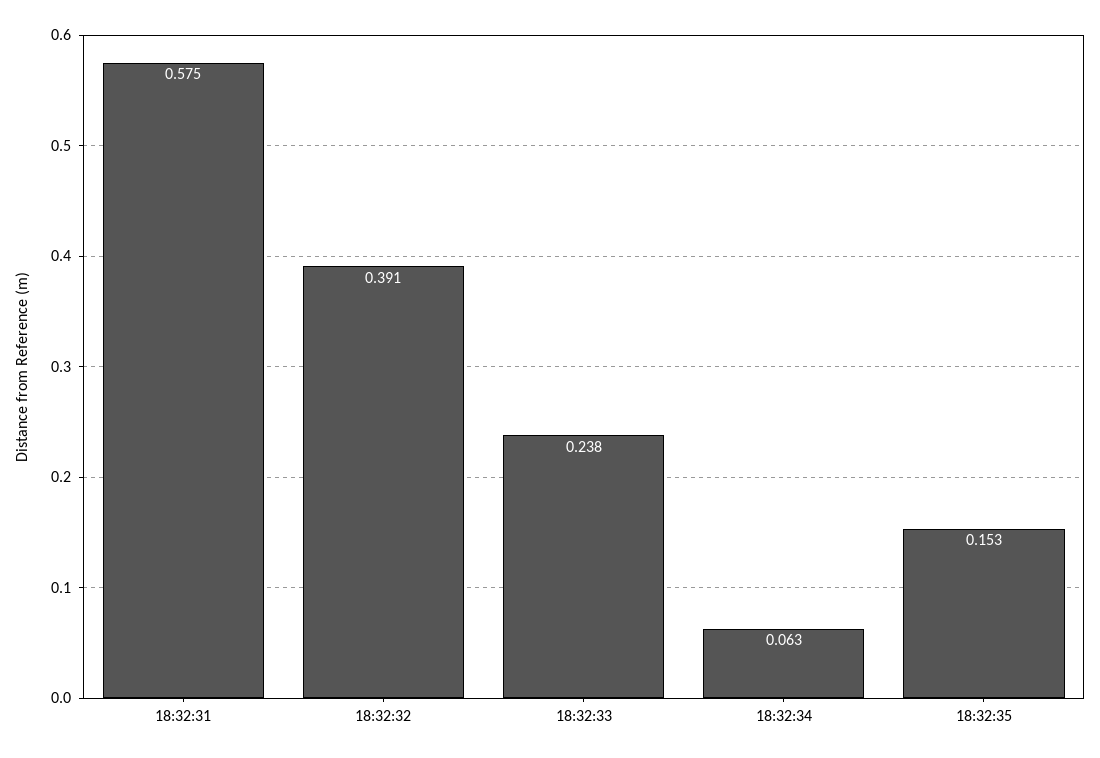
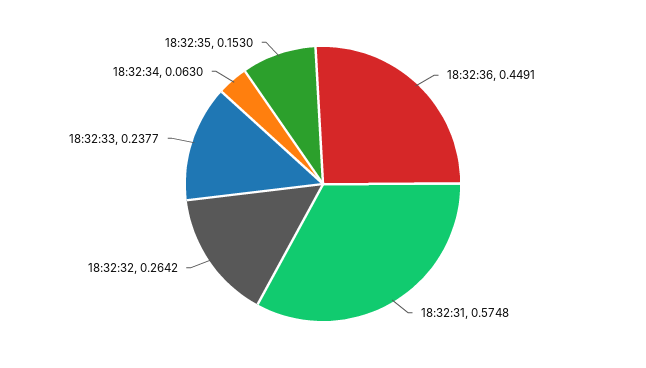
18:32:32: 0.391 -> 0.2642
18:32:36: none -> 0.4491

